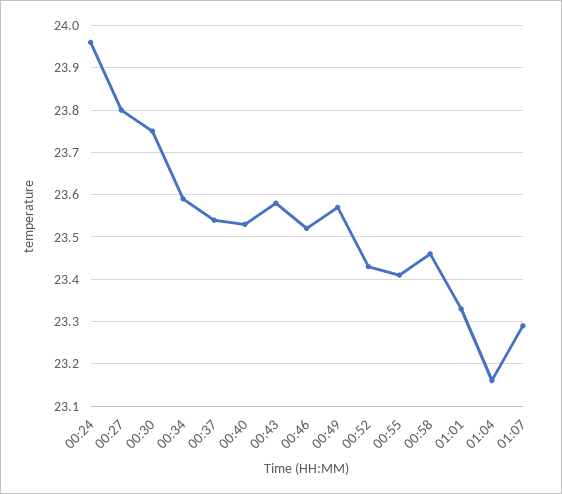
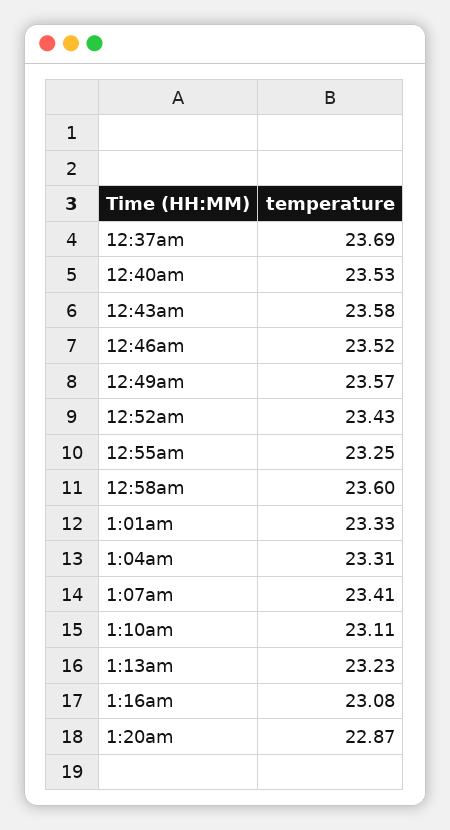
00:24: 23.95 -> none
00:27: 23.8 -> none
00:30: 23.75 -> none
00:34: 23.6 -> none
00:37: 23.55 -> 23.69
00:55: 23.4 -> 23.25
00:58: 23.45 -> 23.6
01:04: 23.15 -> 23.31
01:07: 23.3 -> 23.41
1:10am: none -> 23.11
1:13am: none -> 23.23
1:16am: none -> 23.08
1:20am: none -> 22.87

